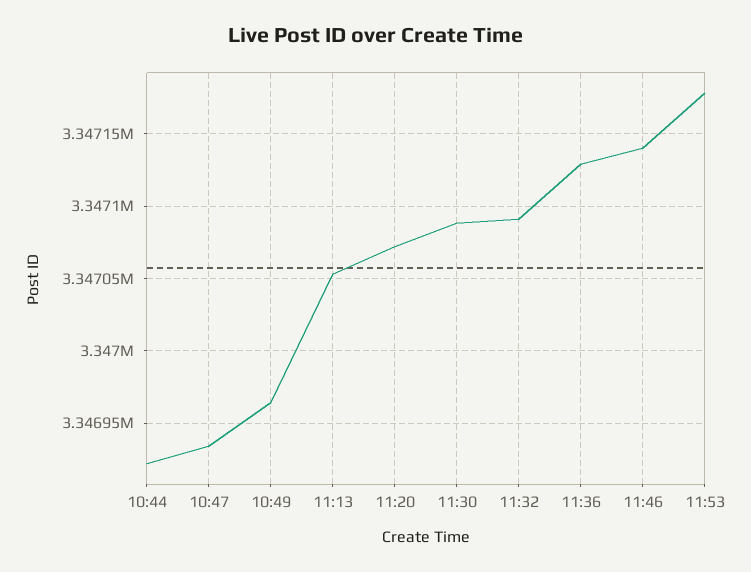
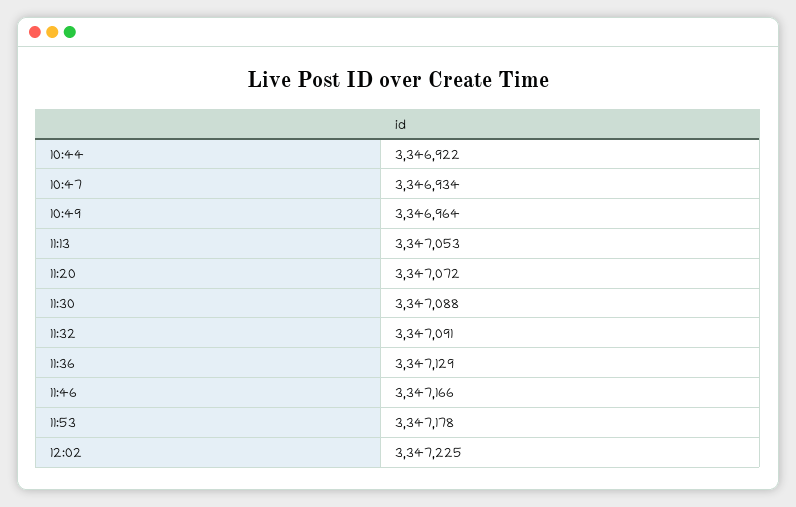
11:46: 3347140 -> 3347166
12:02: none -> 3347225

